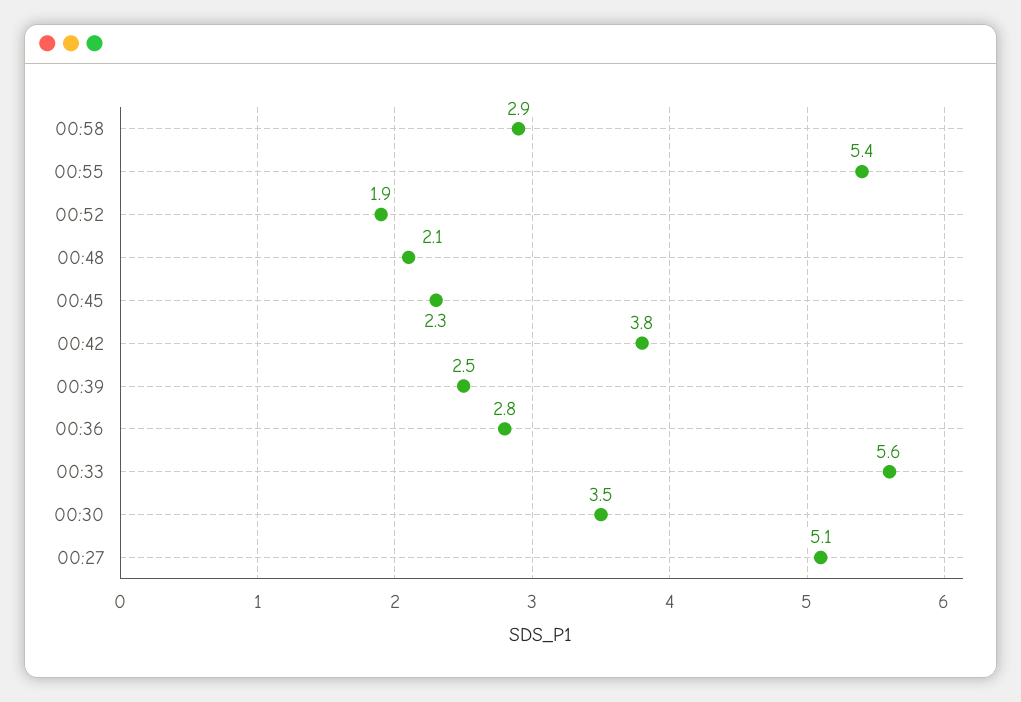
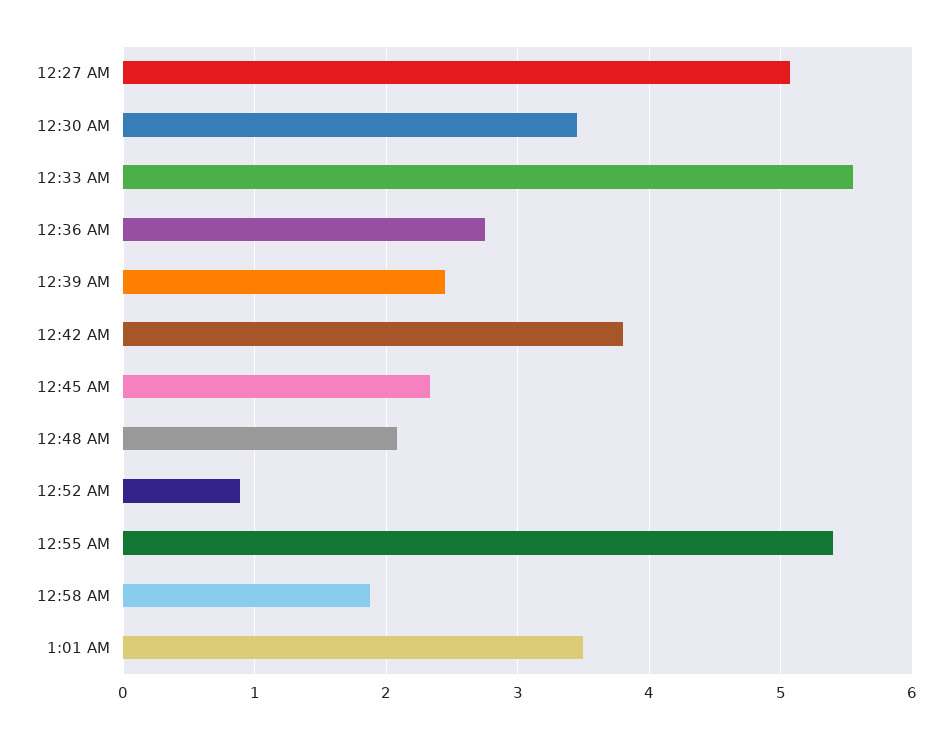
00:58: 2.9 -> 1.9
00:52: 1.9 -> 0.9
1:01 AM: none -> 3.5

